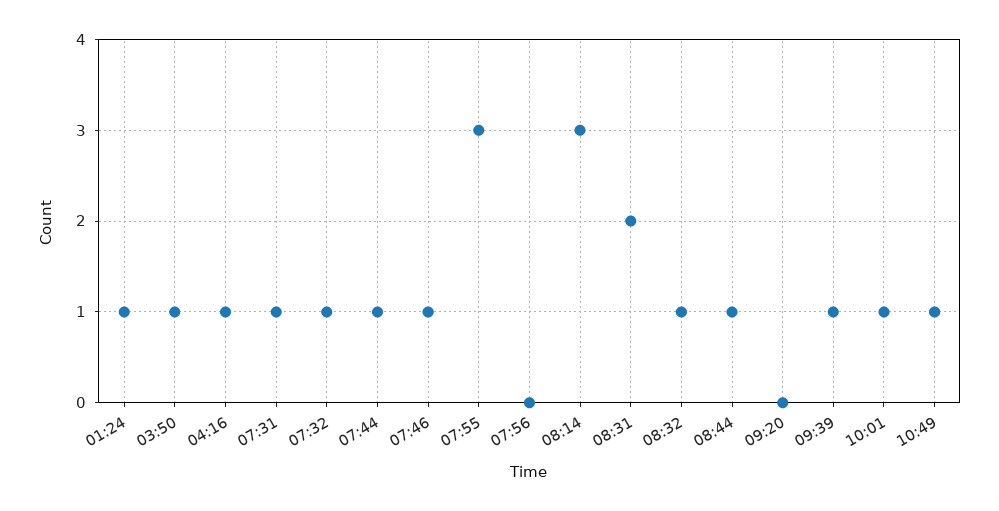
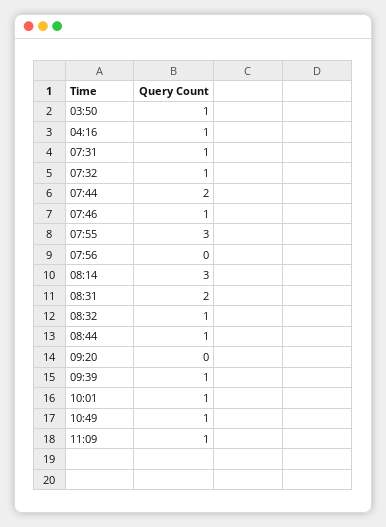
01:24: 1 -> none
07:44: 1 -> 2
11:09: none -> 1

